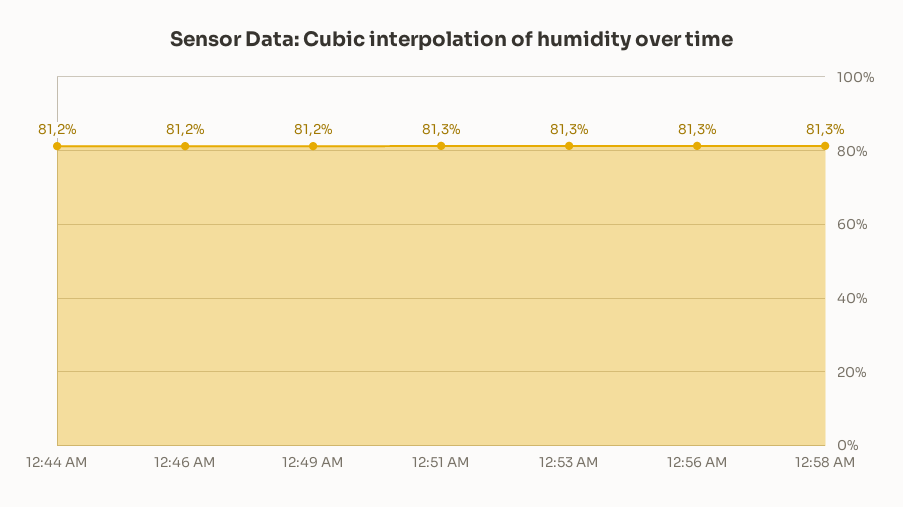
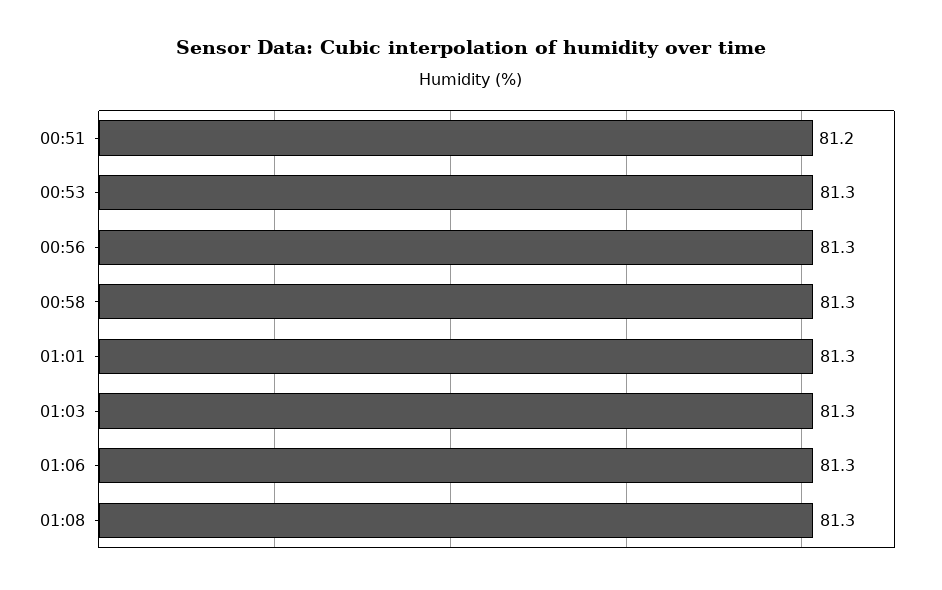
12:44 AM: 81.2 -> none
12:46 AM: 81.2 -> none
12:49 AM: 81.2 -> none
12:51 AM: 81.3 -> 81.2
01:01: none -> 81.3
01:03: none -> 81.3
01:06: none -> 81.3
01:08: none -> 81.3

